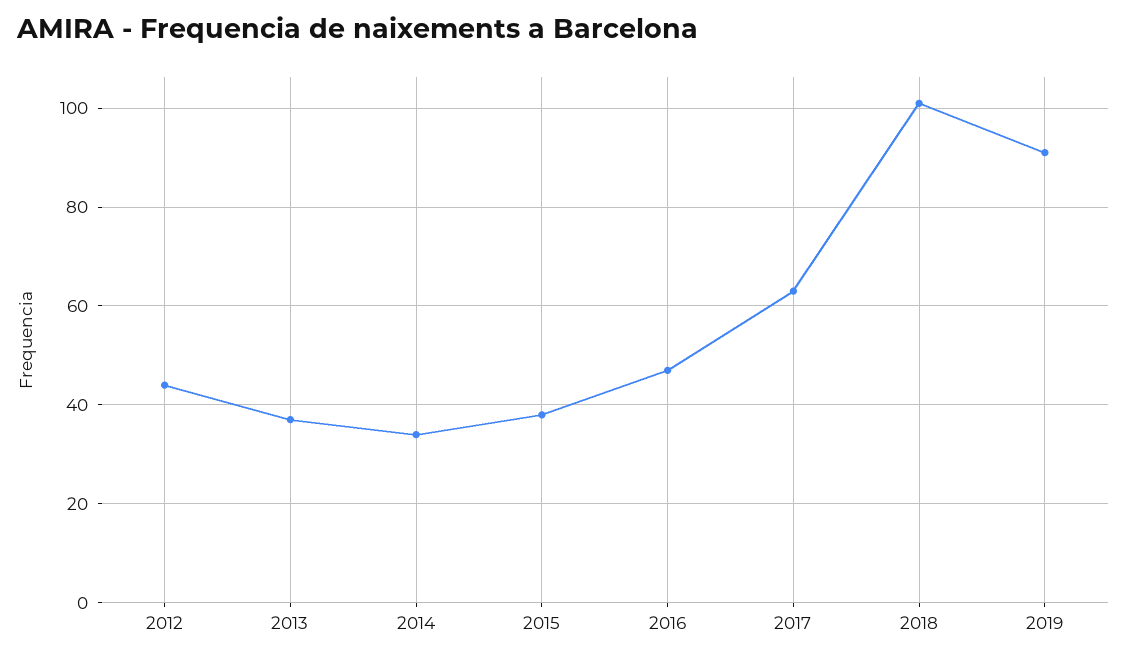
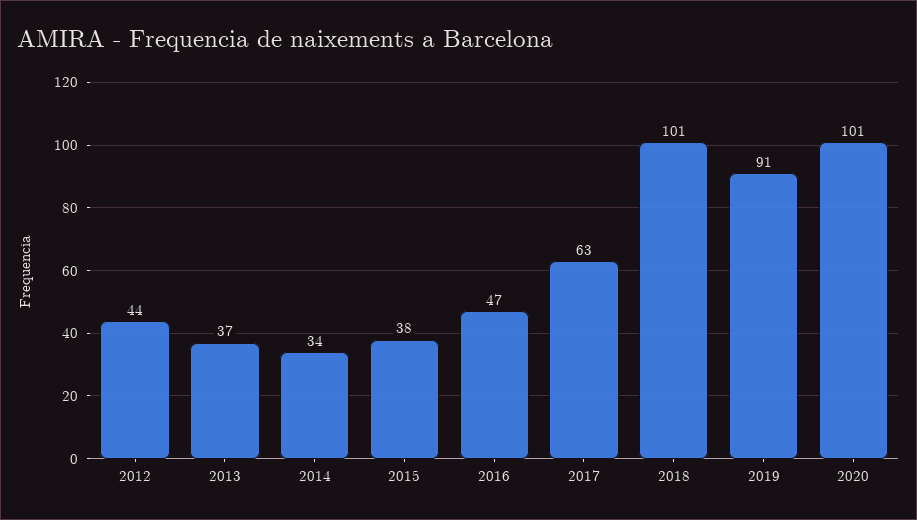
2020: none -> 101

